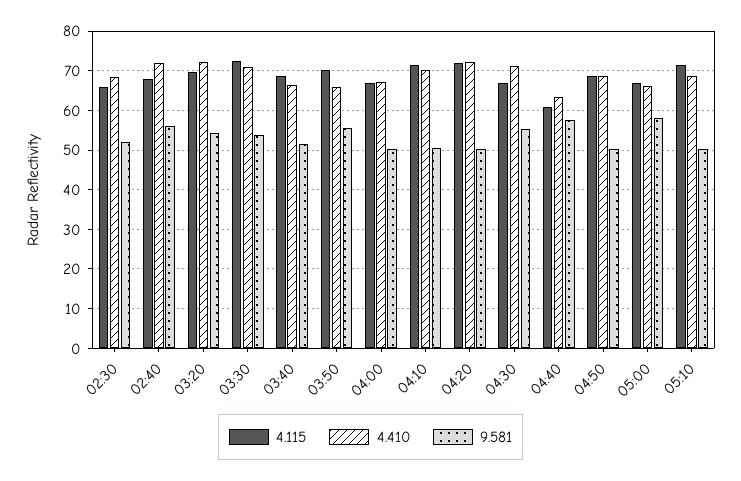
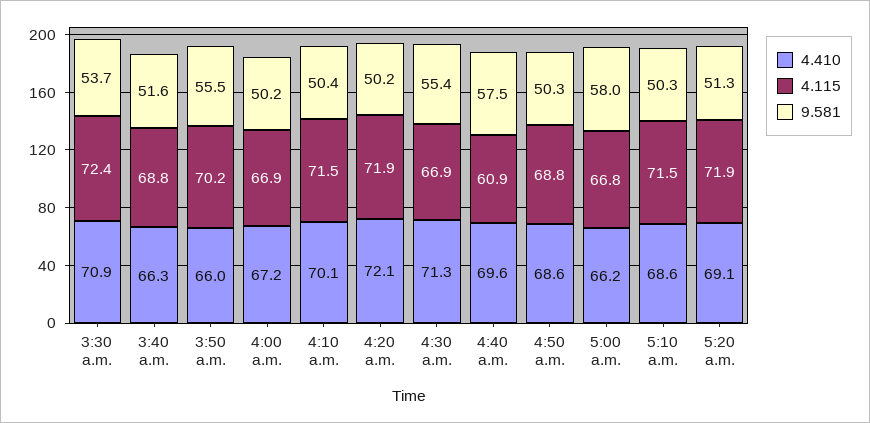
4.115, 02:30: 66 -> none
4.410, 02:30: 68 -> none
9.581, 02:30: 52 -> none
4.115, 02:40: 68 -> none
4.410, 02:40: 72 -> none
9.581, 02:40: 56 -> none
4.115, 03:20: 70 -> none
4.410, 03:20: 72 -> none
9.581, 03:20: 54 -> none
4.410, 04:40: 64 -> 69.6
4.410, 5:20 a.m.: none -> 69.1
4.115, 5:20 a.m.: none -> 71.9
9.581, 5:20 a.m.: none -> 51.3

